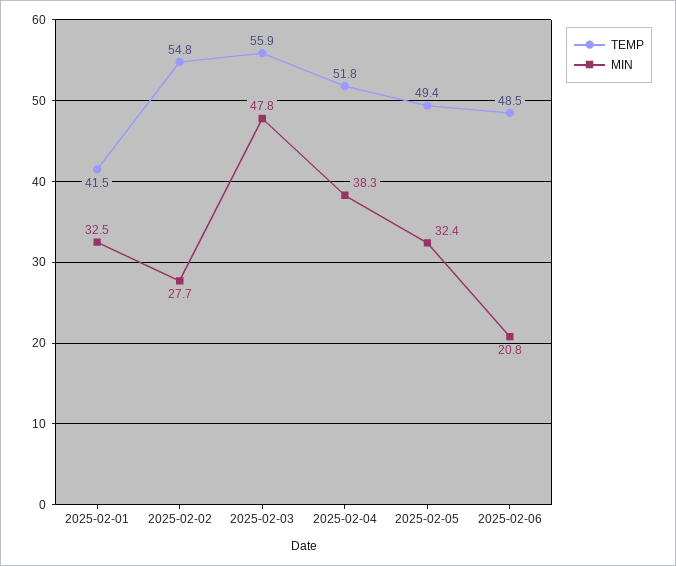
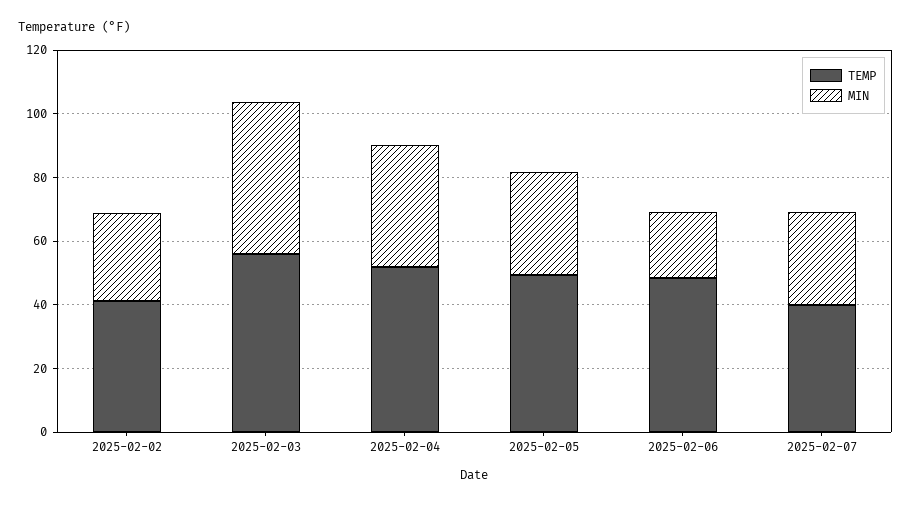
TEMP, 2025-02-01: 41.5 -> none
MIN, 2025-02-01: 32.5 -> none
TEMP, 2025-02-02: 54.8 -> 40
TEMP, 2025-02-07: none -> 40
MIN, 2025-02-07: none -> 30

